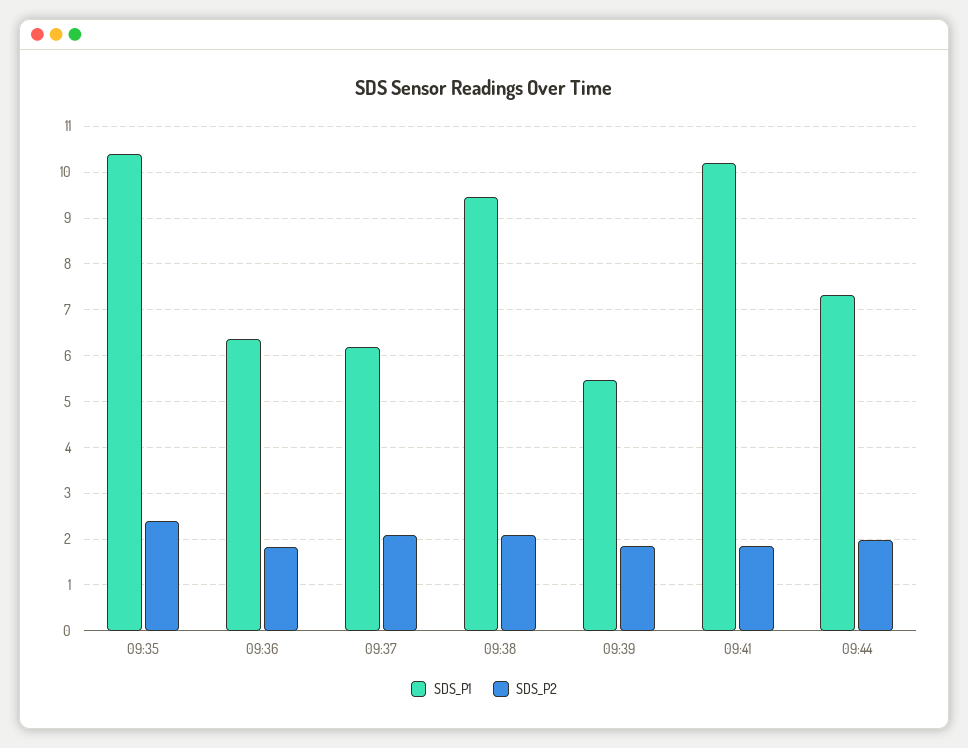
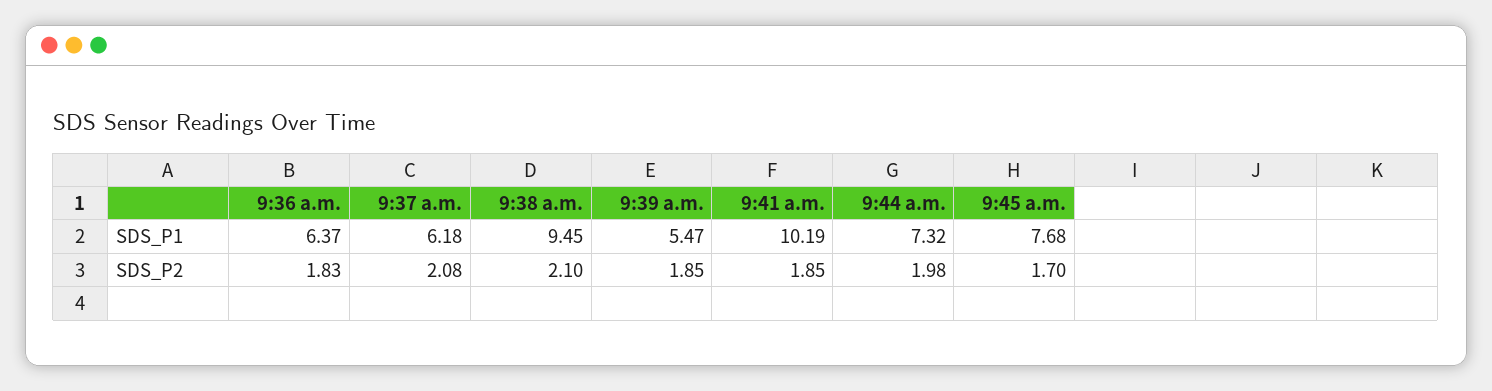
SDS_P1, 09:35: 10.4 -> none
SDS_P2, 09:35: 2.4 -> none
SDS_P1, 9:45 a.m.: none -> 7.68
SDS_P2, 9:45 a.m.: none -> 1.7

